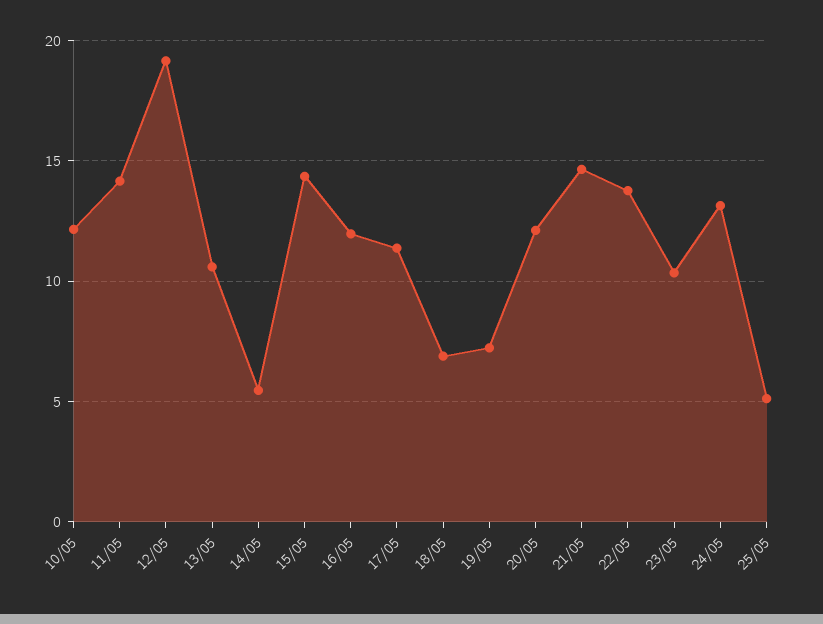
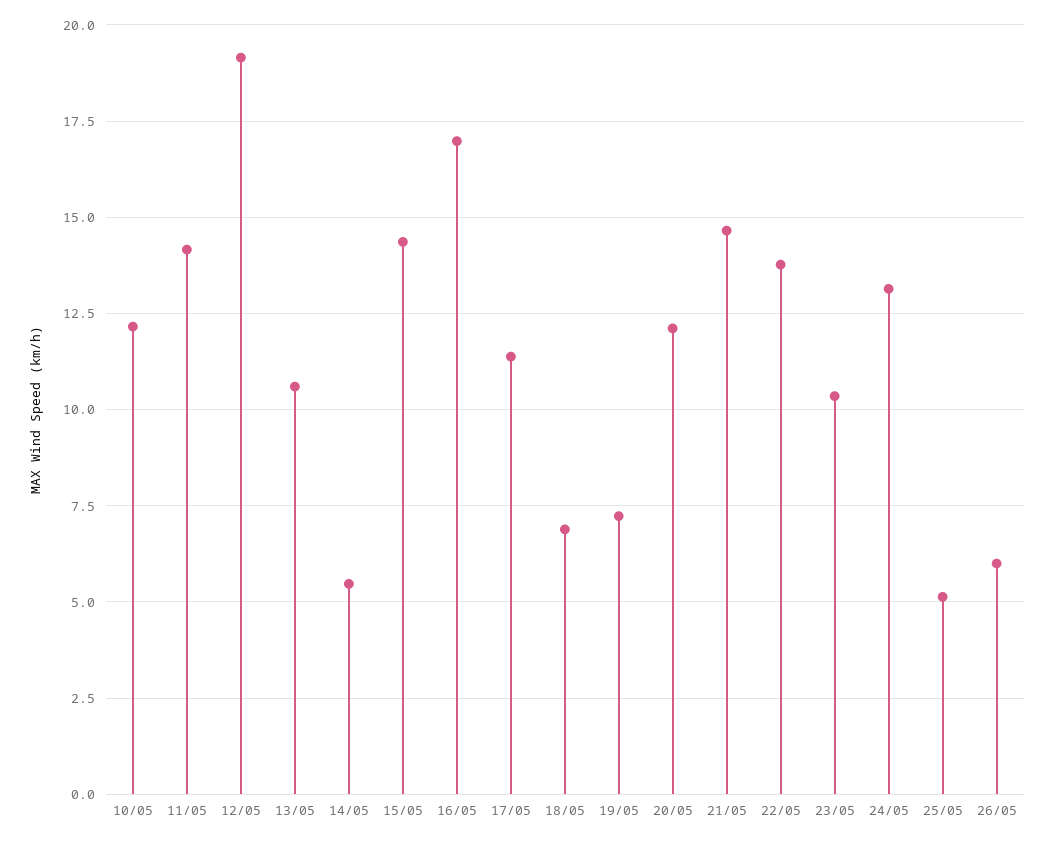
16/05: 12 -> 17
26/05: none -> 6

